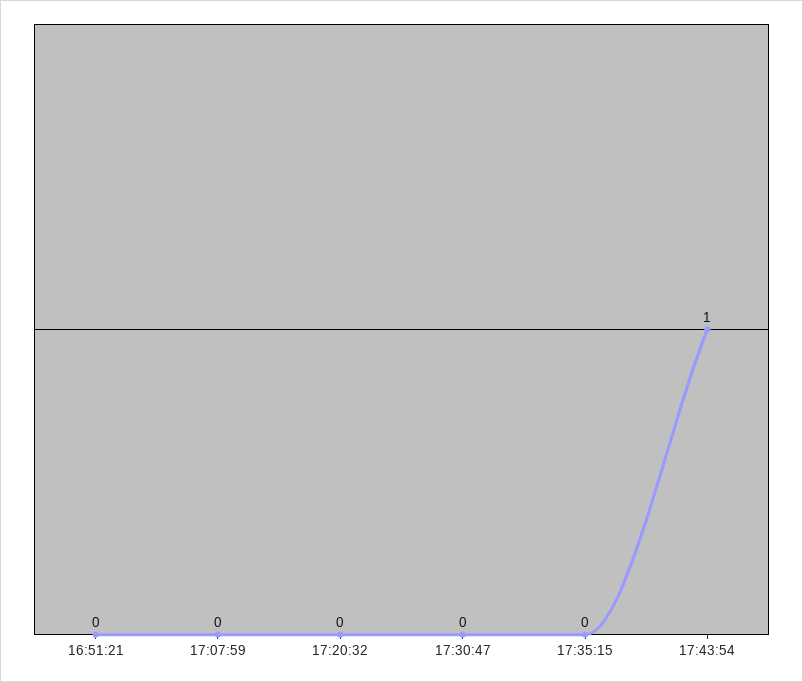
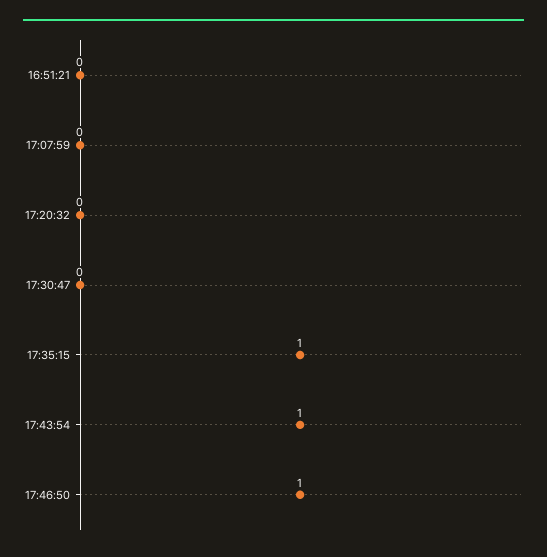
17:35:15: 0 -> 1
17:46:50: none -> 1

